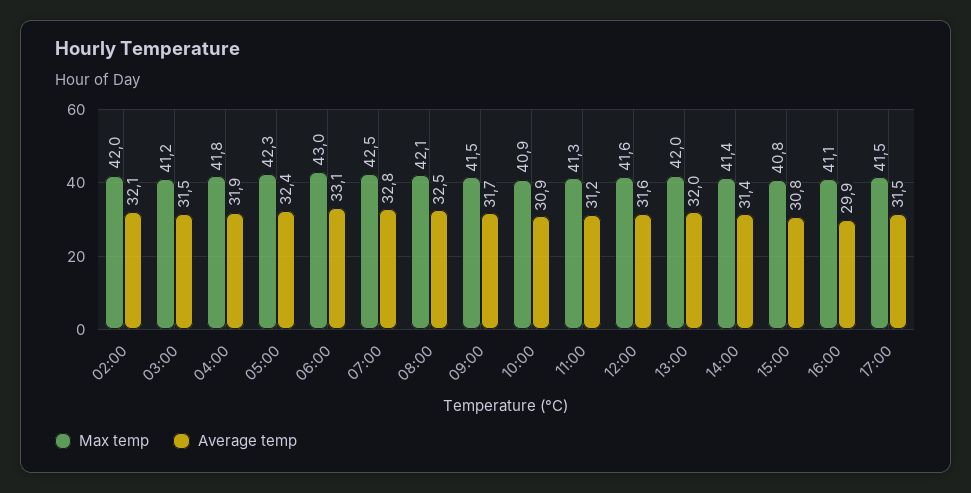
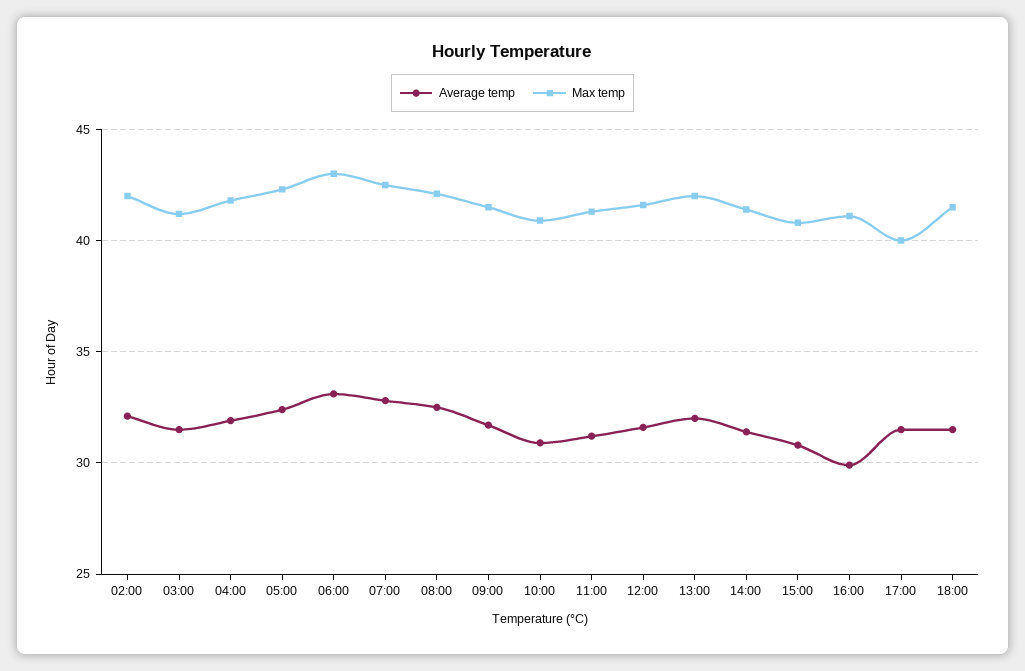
Max temp, 17:00: 41.5 -> 40
Average temp, 18:00: none -> 31.5
Max temp, 18:00: none -> 41.5

